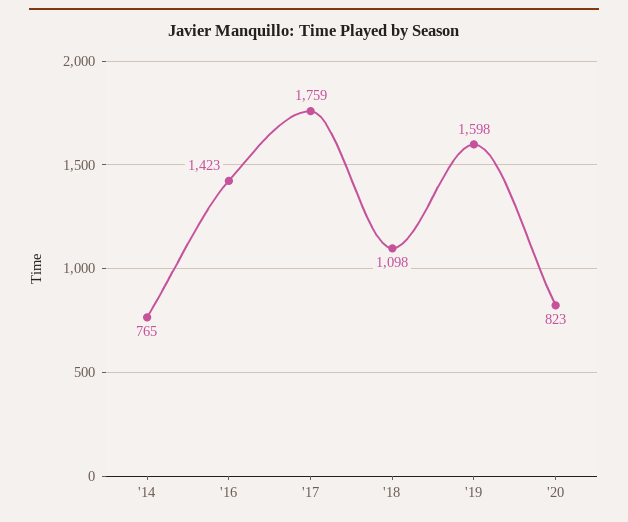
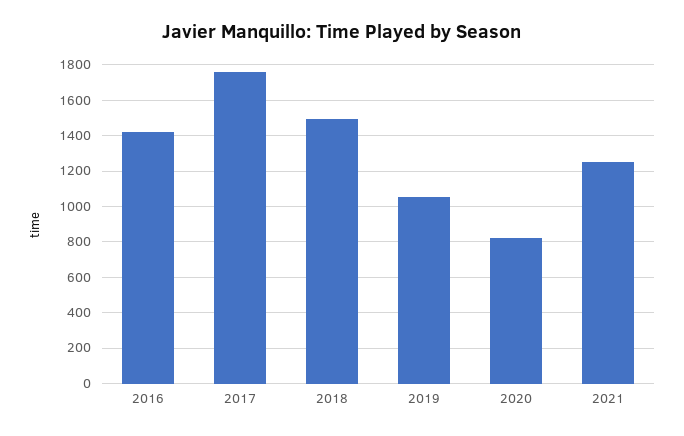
'14: 765 -> none
'18: 1098 -> 1500
'19: 1598 -> 1050
2021: none -> 1250

